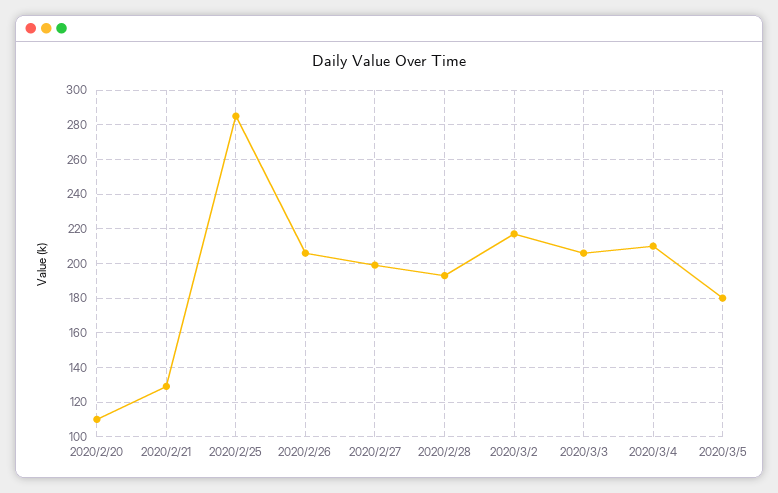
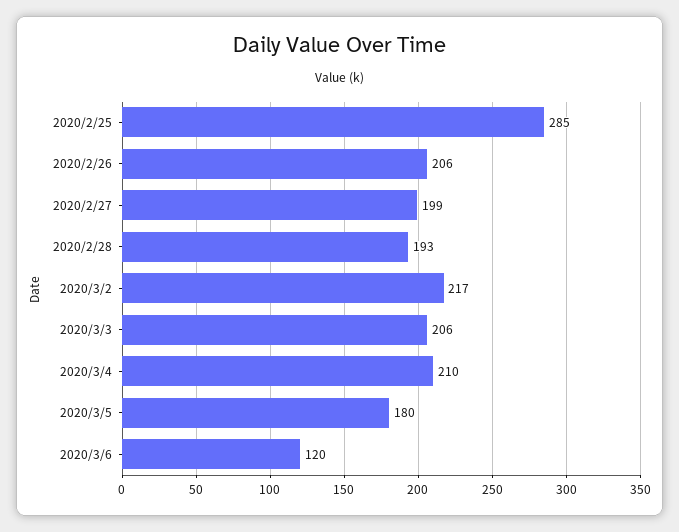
2020/2/20: 110 -> none
2020/2/21: 130 -> none
2020/3/6: none -> 120

